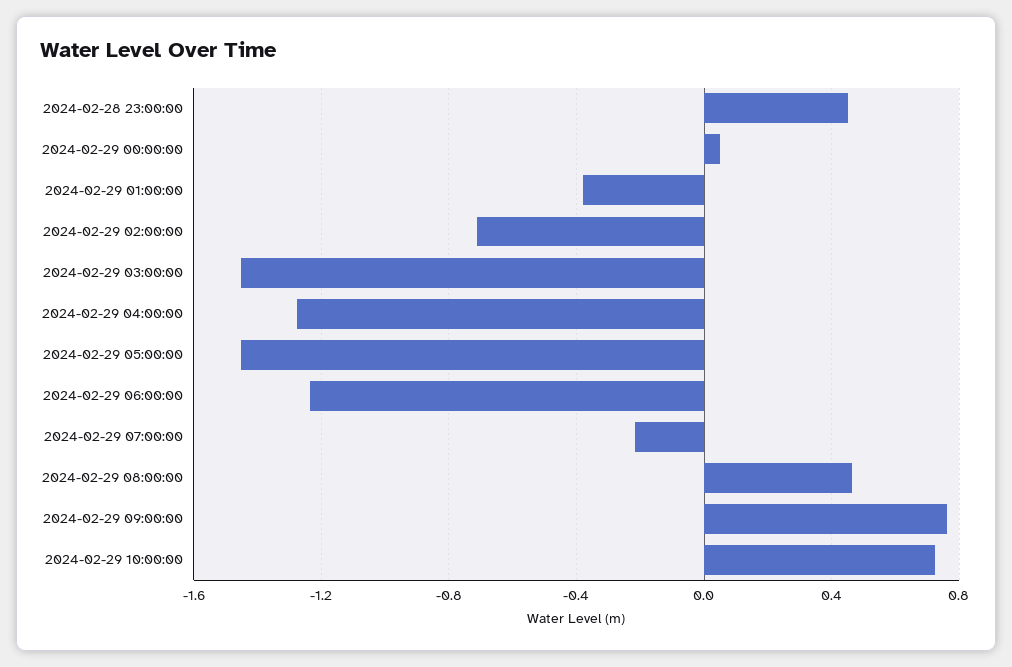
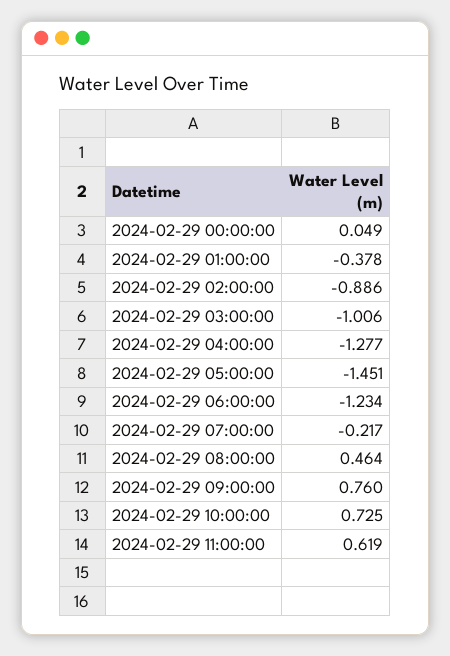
2024-02-28 23:00:00: 0.45 -> none
2024-02-29 02:00:00: -0.7 -> -0.886
2024-02-29 03:00:00: -1.45 -> -1.006
2024-02-29 11:00:00: none -> 0.619

